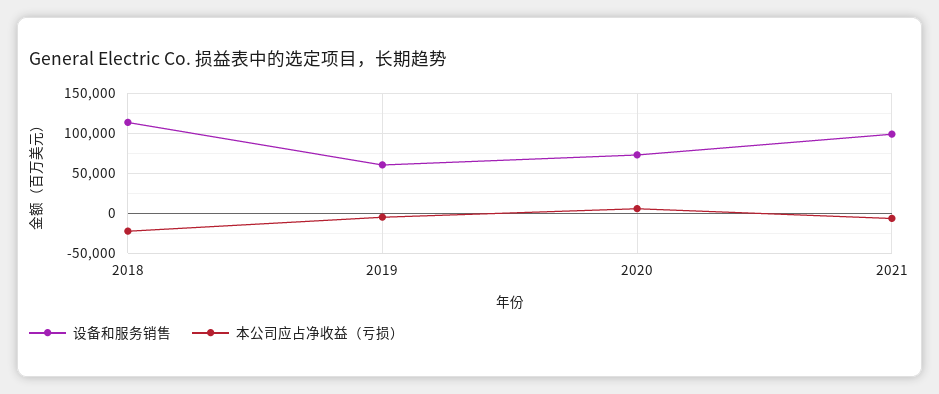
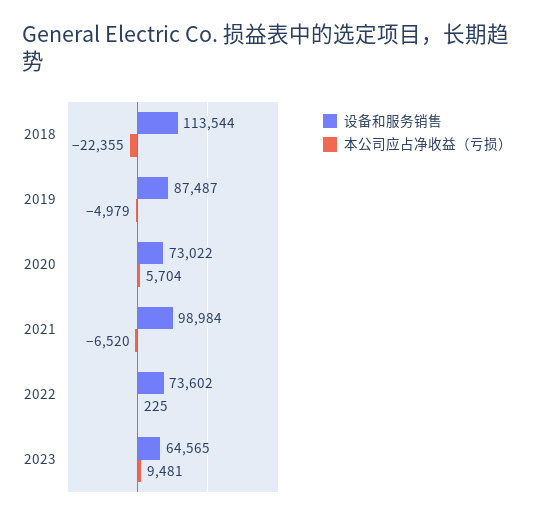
设备和服务销售, 2019: 60000 -> 87487
设备和服务销售, 2022: none -> 73602
本公司应占净收益（亏损）, 2022: none -> 225
设备和服务销售, 2023: none -> 64565
本公司应占净收益（亏损）, 2023: none -> 9481

